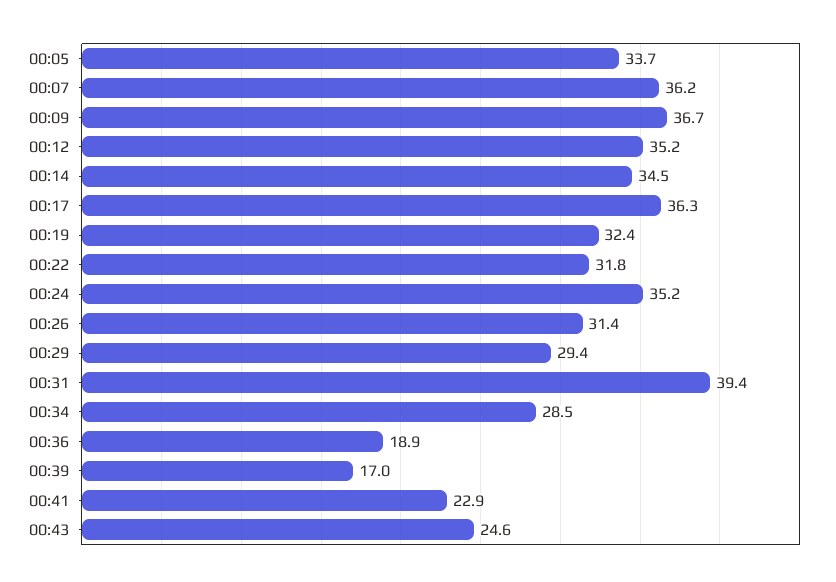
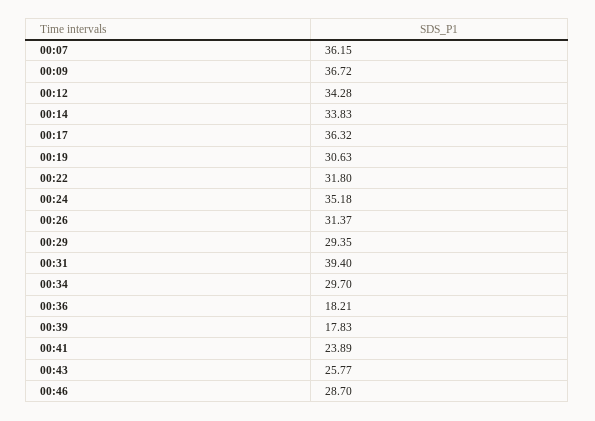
00:05: 33.7 -> none
00:12: 35.2 -> 34.28
00:14: 34.5 -> 33.83
00:19: 32.4 -> 30.63
00:34: 28.5 -> 29.7
00:36: 18.9 -> 18.21
00:39: 17 -> 17.83
00:41: 22.9 -> 23.89
00:43: 24.6 -> 25.77
00:46: none -> 28.7

